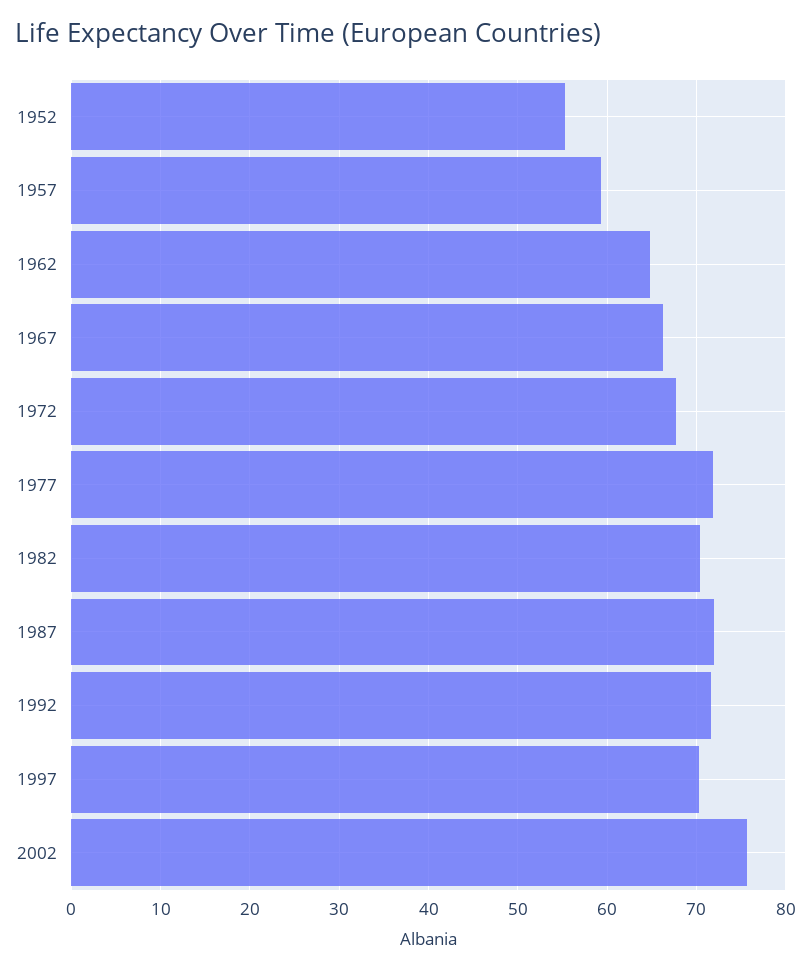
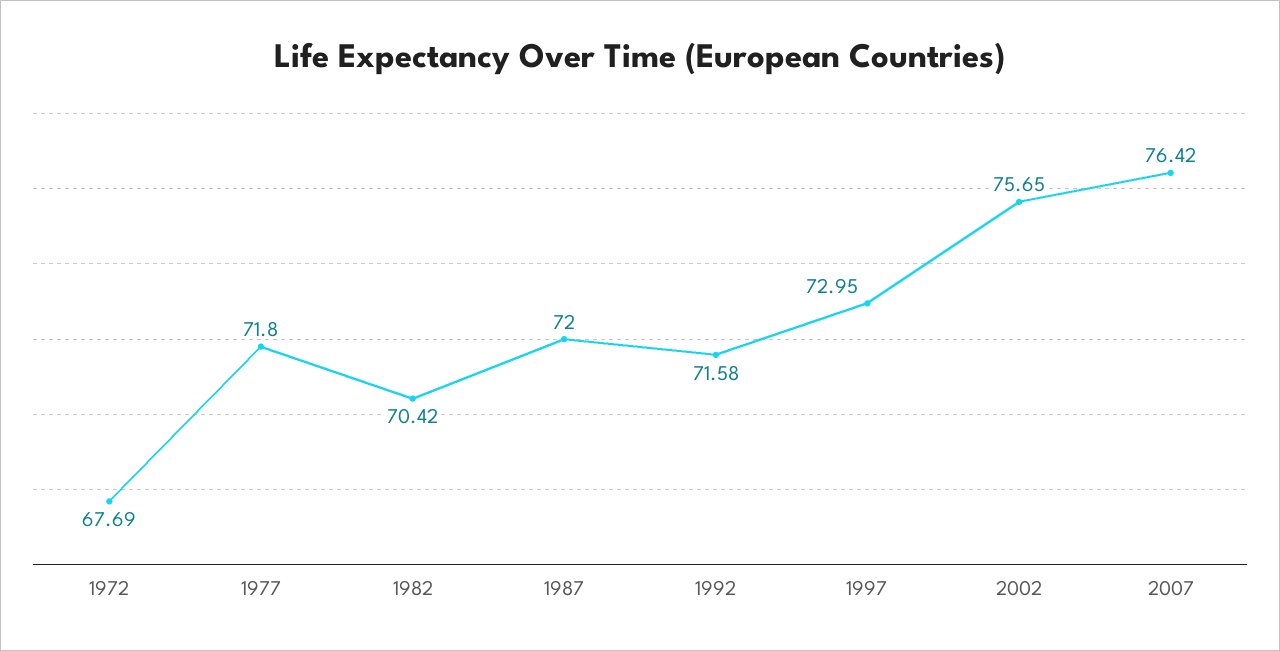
1952: 55 -> none
1957: 59 -> none
1962: 65 -> none
1967: 66 -> none
1997: 70 -> 72.95
2007: none -> 76.42

